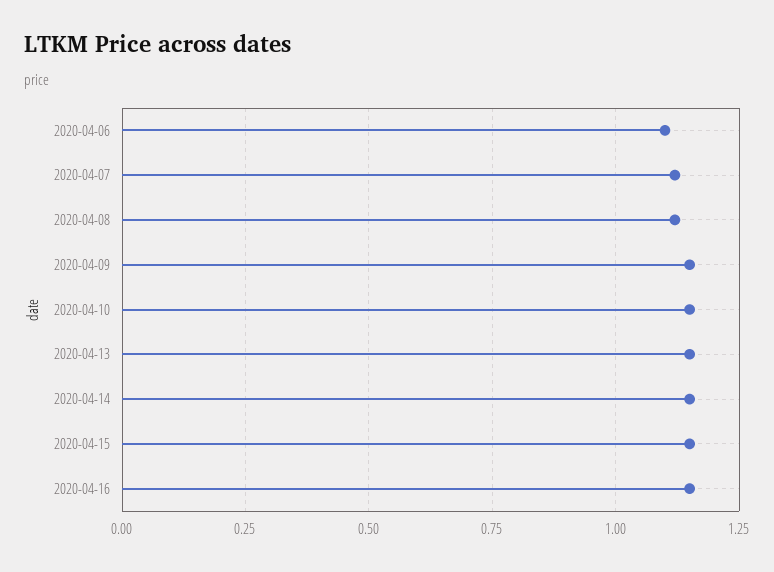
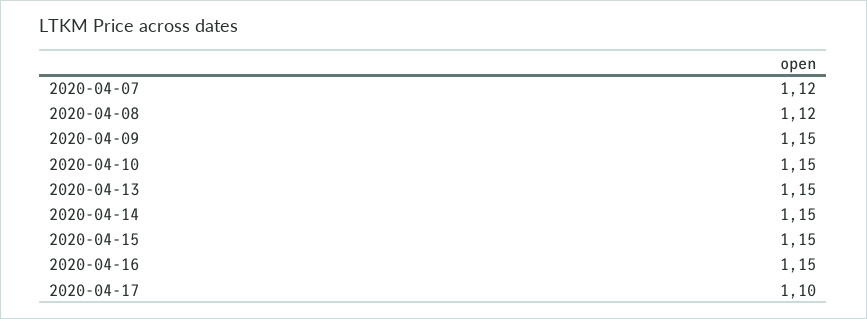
2020-04-06: 1.1 -> none
2020-04-17: none -> 1.1

